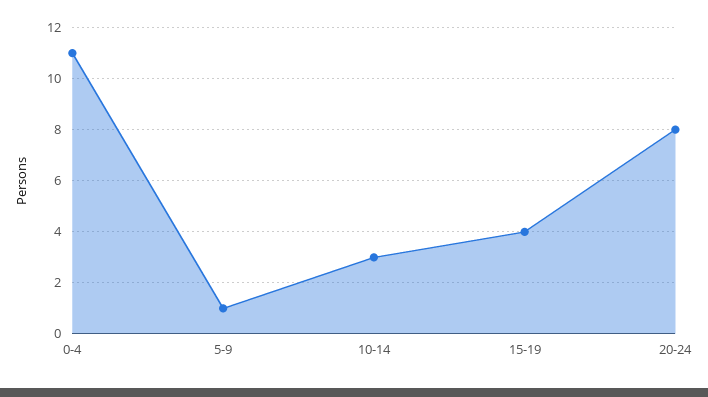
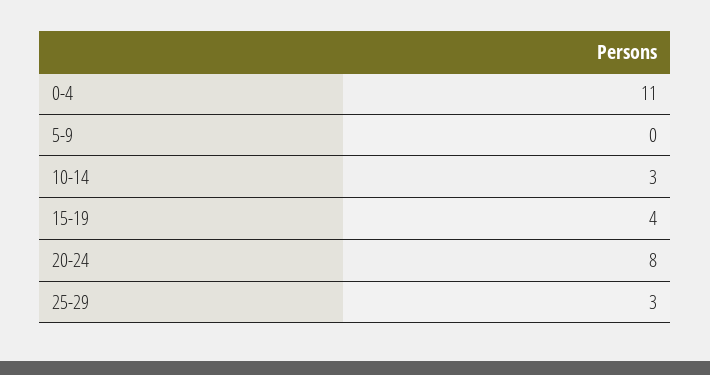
5-9: 1 -> 0
25-29: none -> 3

